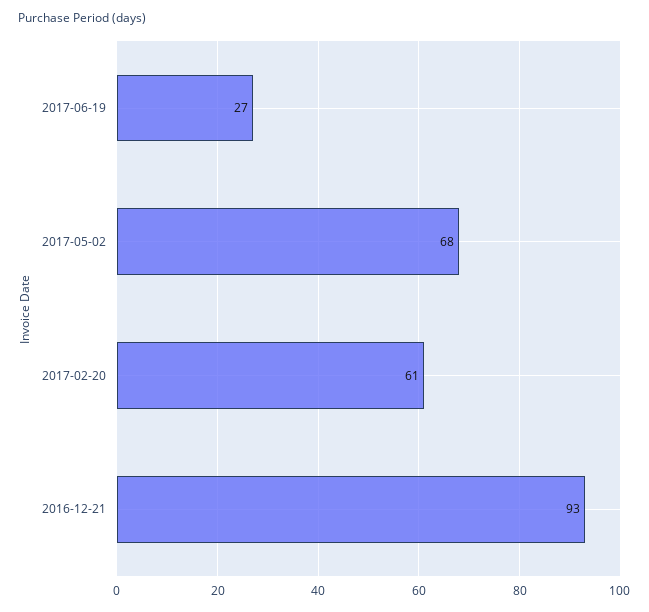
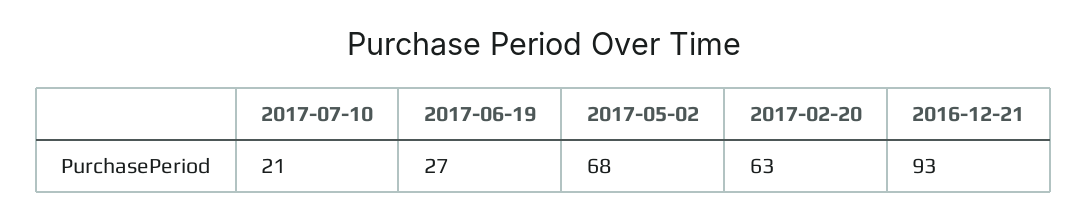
2017-02-20: 61 -> 63
2017-07-10: none -> 21

